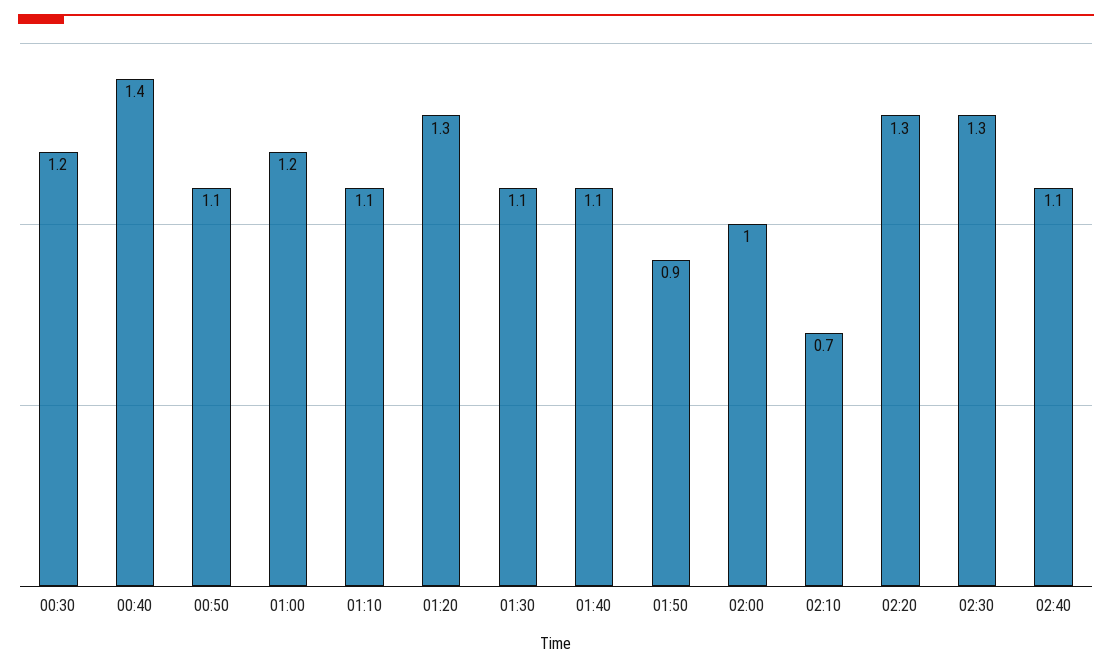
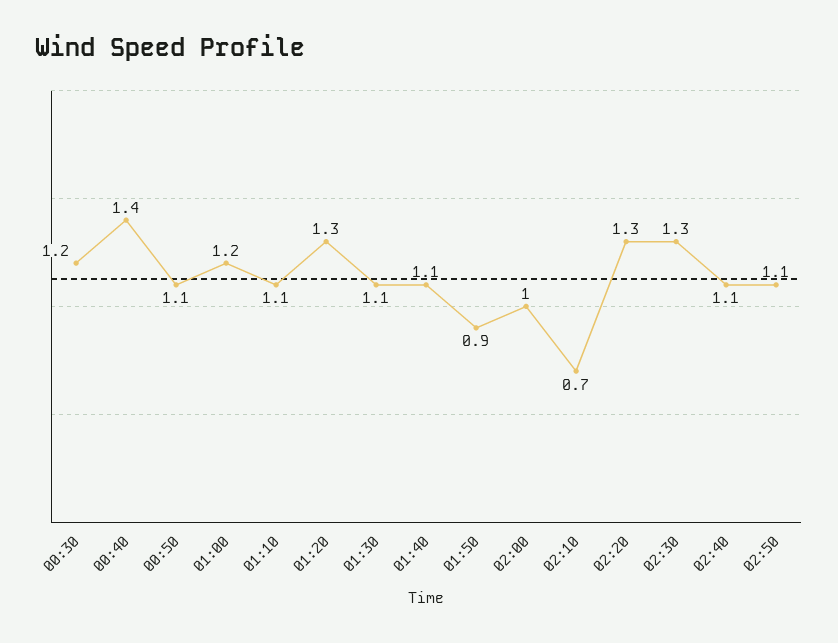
02:50: none -> 1.1

